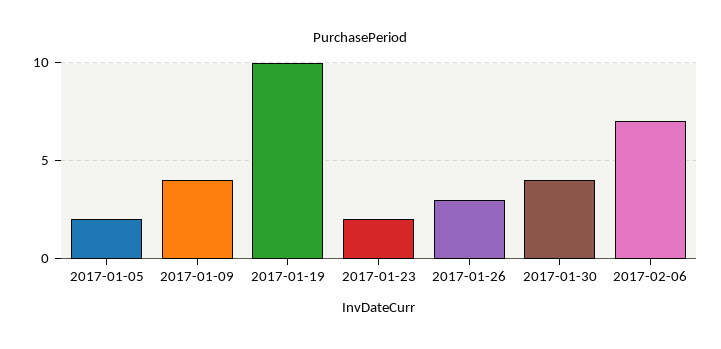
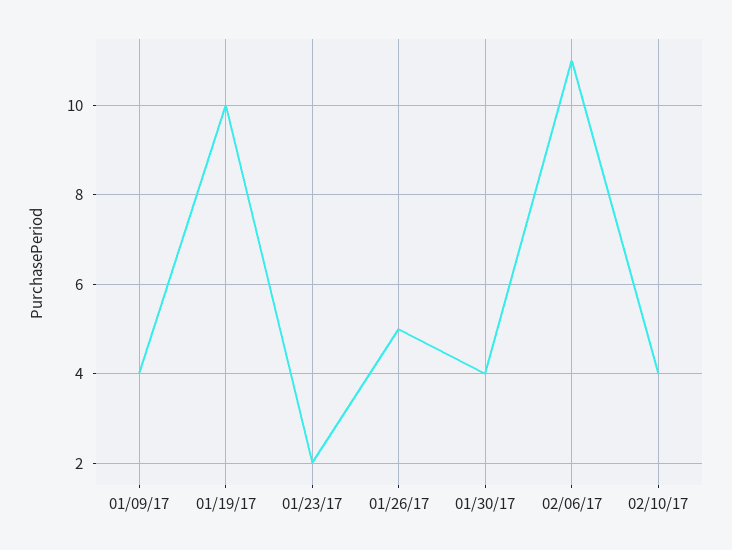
2017-01-05: 2 -> none
2017-01-26: 3 -> 5
2017-02-06: 7 -> 11
02/10/17: none -> 4

